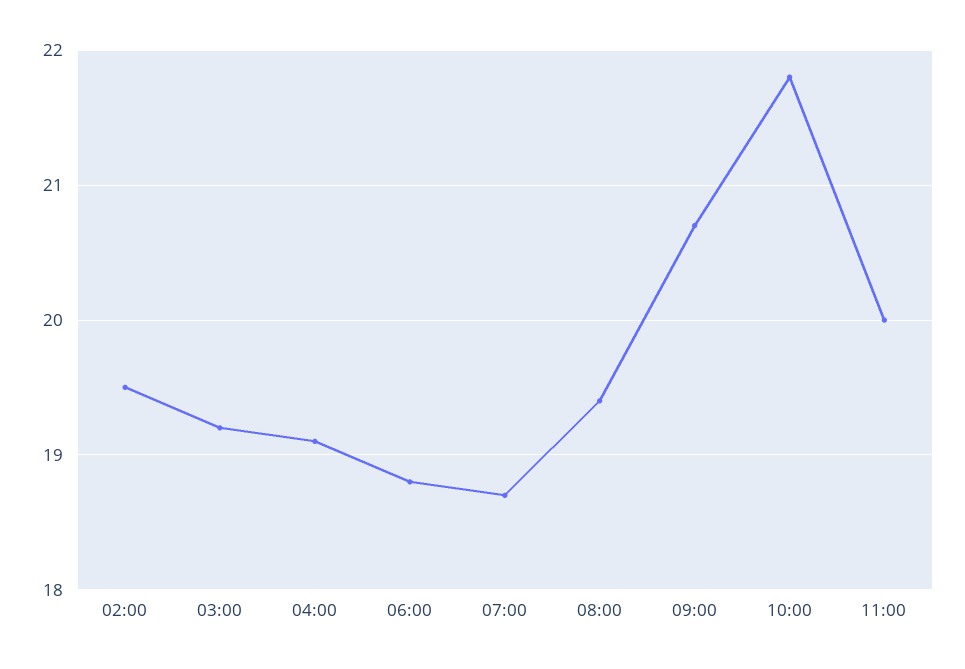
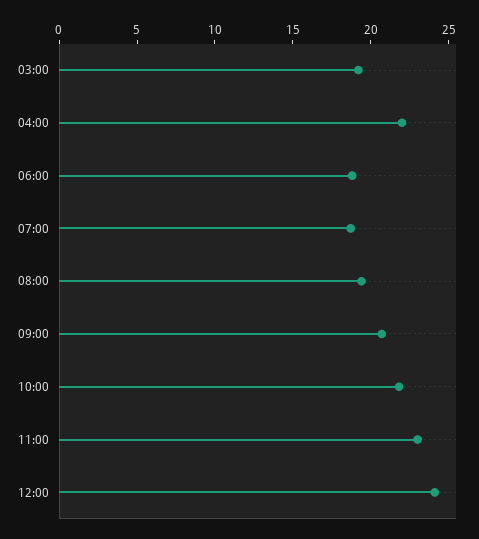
02:00: 19.5 -> none
04:00: 19.1 -> 22
11:00: 20 -> 23
12:00: none -> 24

